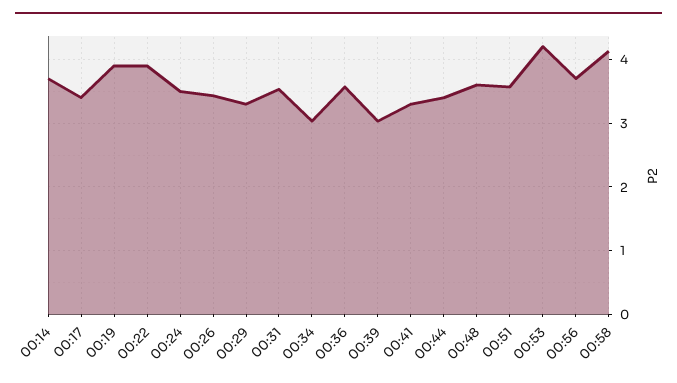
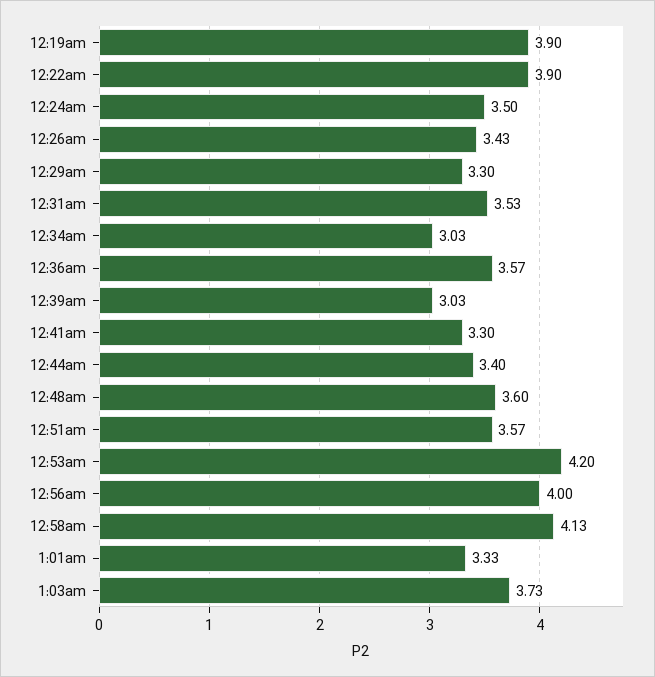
00:14: 3.7 -> none
00:17: 3.4 -> none
00:56: 3.7 -> 4
1:01am: none -> 3.33
1:03am: none -> 3.73

